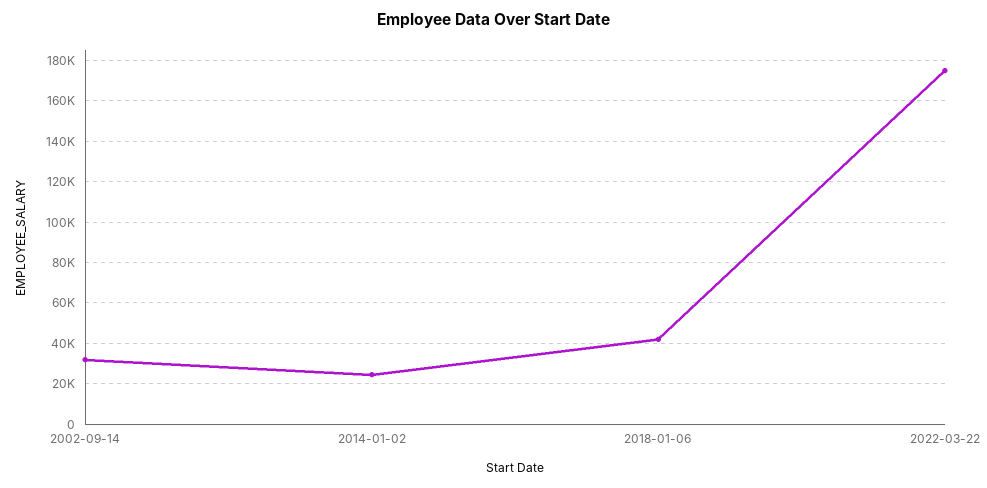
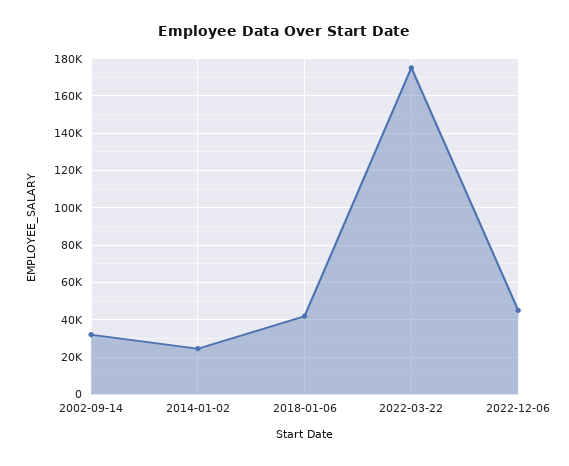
2022-12-06: none -> 45000

